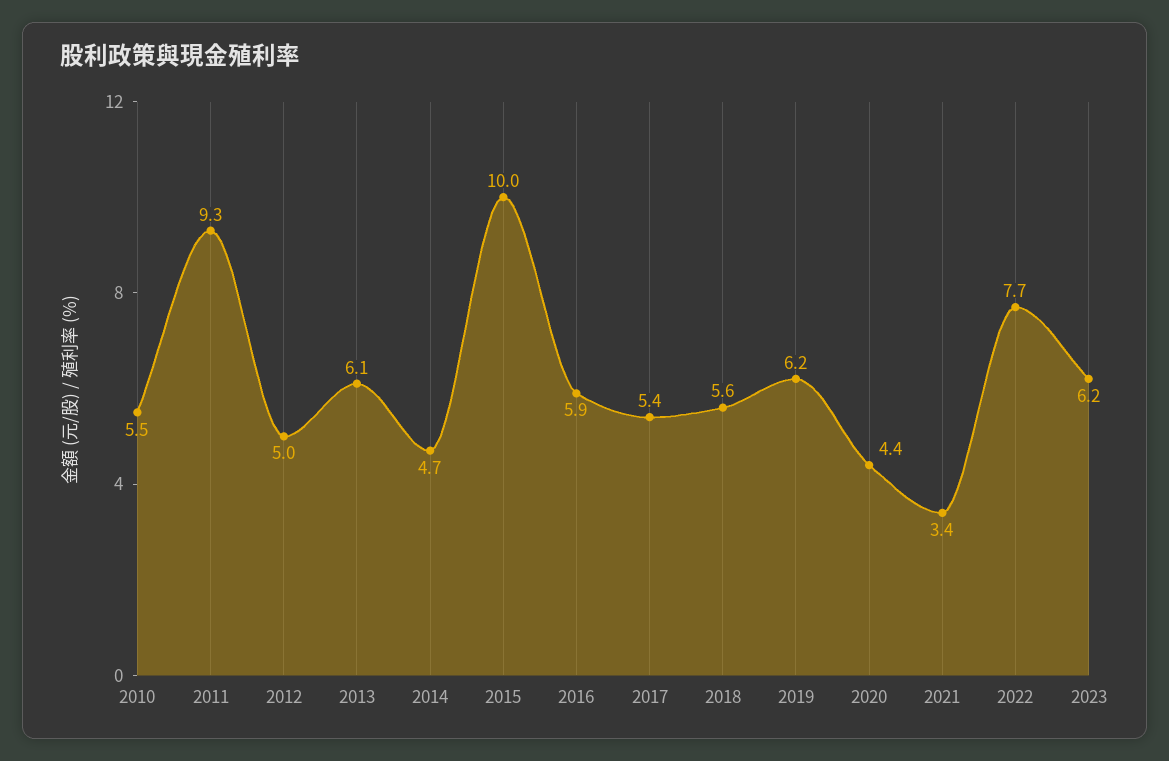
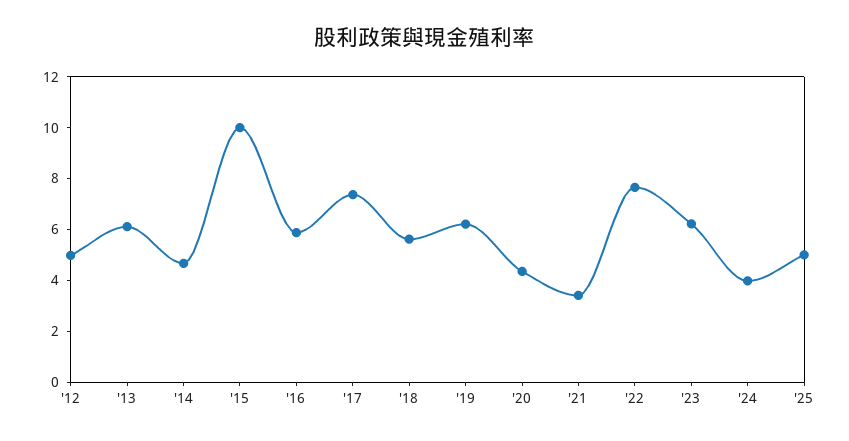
2010: 5.5 -> none
2011: 9.3 -> none
2017: 5.4 -> 7.5
'24: none -> 4
'25: none -> 5

